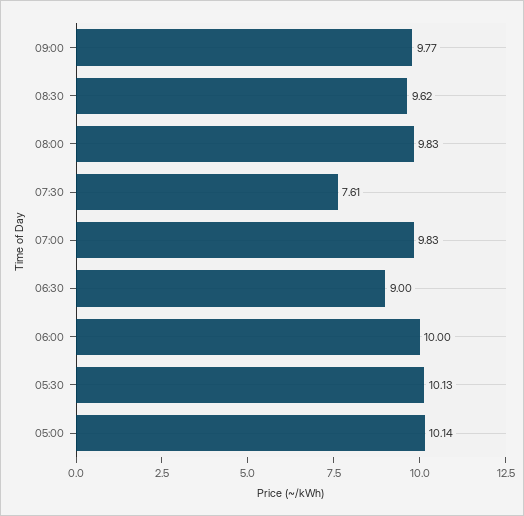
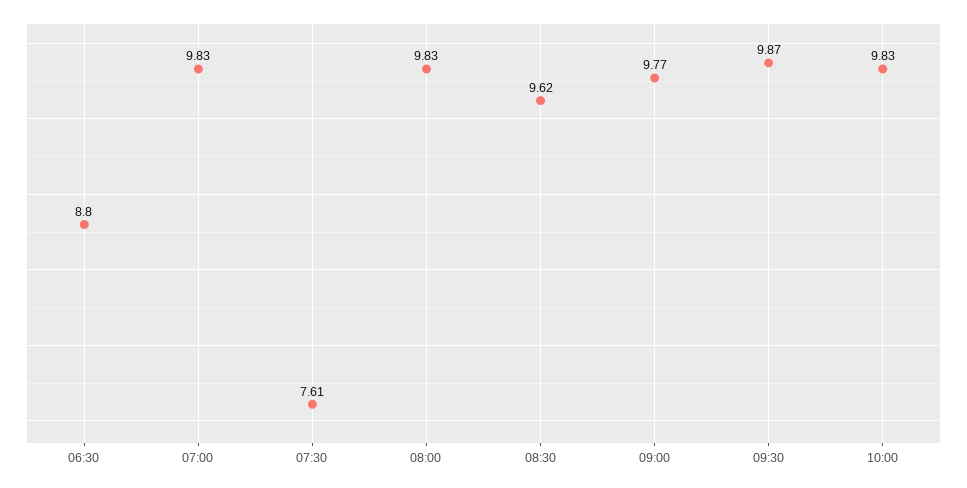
06:30: 9 -> 8.8
06:00: 10 -> none
05:30: 10.13 -> none
05:00: 10.14 -> none
09:30: none -> 9.87
10:00: none -> 9.83

